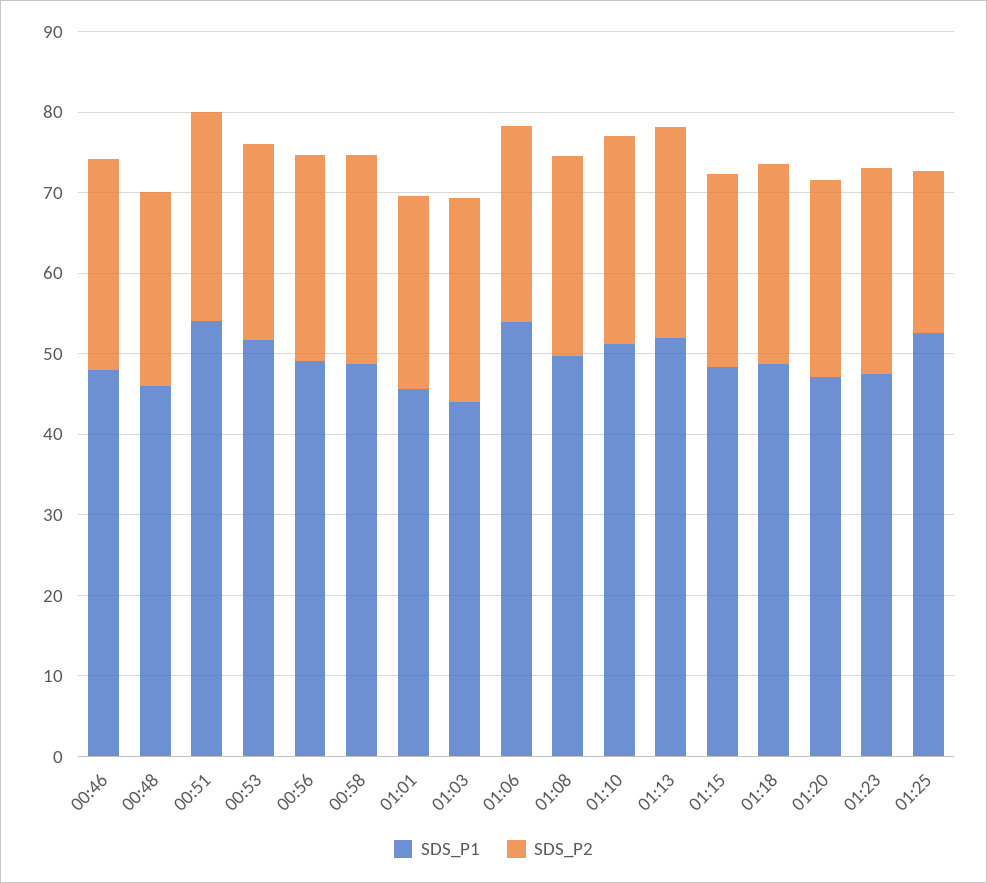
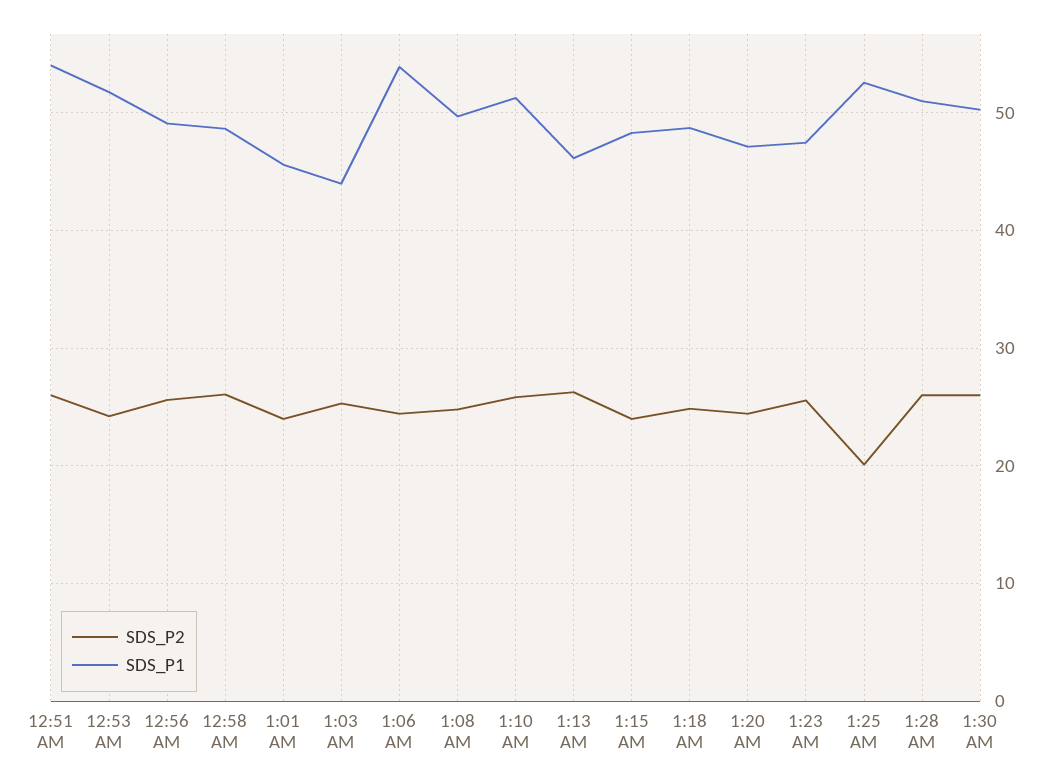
SDS_P1, 00:46: 48 -> none
SDS_P2, 00:46: 26 -> none
SDS_P1, 00:48: 46 -> none
SDS_P2, 00:48: 24 -> none
SDS_P1, 01:13: 52 -> 46
SDS_P2, 1:28 AM: none -> 26
SDS_P1, 1:28 AM: none -> 51
SDS_P2, 1:30 AM: none -> 26
SDS_P1, 1:30 AM: none -> 50

